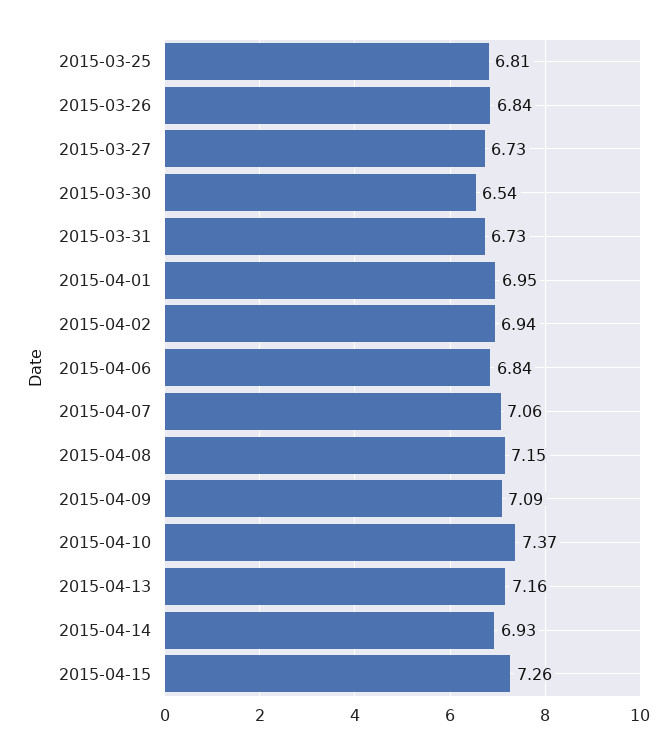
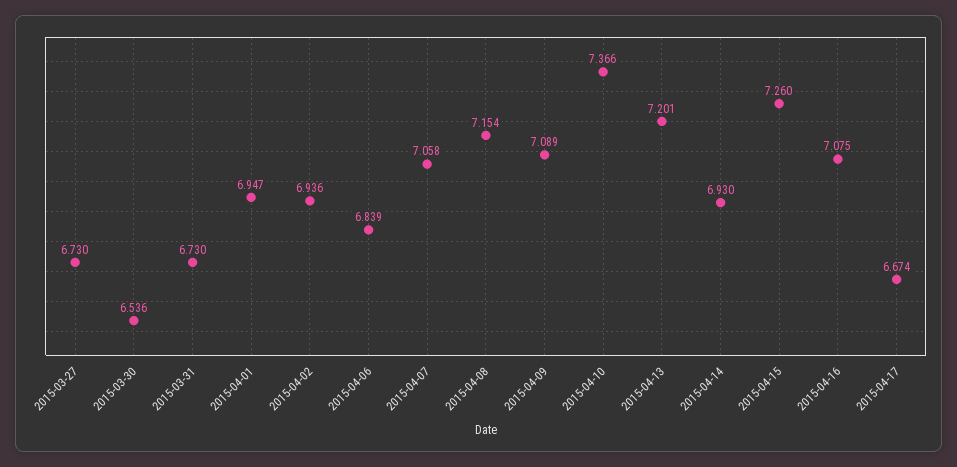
2015-03-25: 6.81 -> none
2015-03-26: 6.84 -> none
2015-04-13: 7.16 -> 7.201
2015-04-16: none -> 7.075
2015-04-17: none -> 6.674

